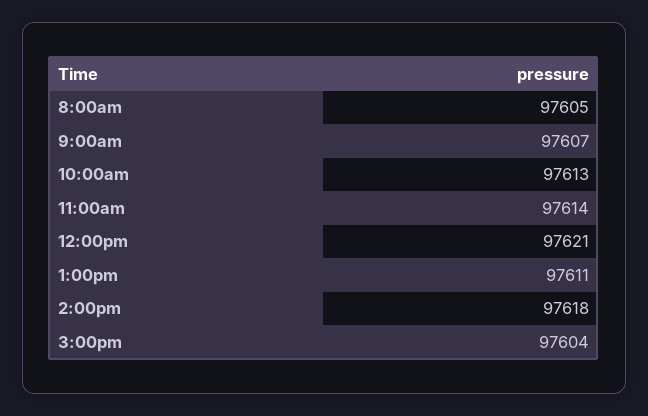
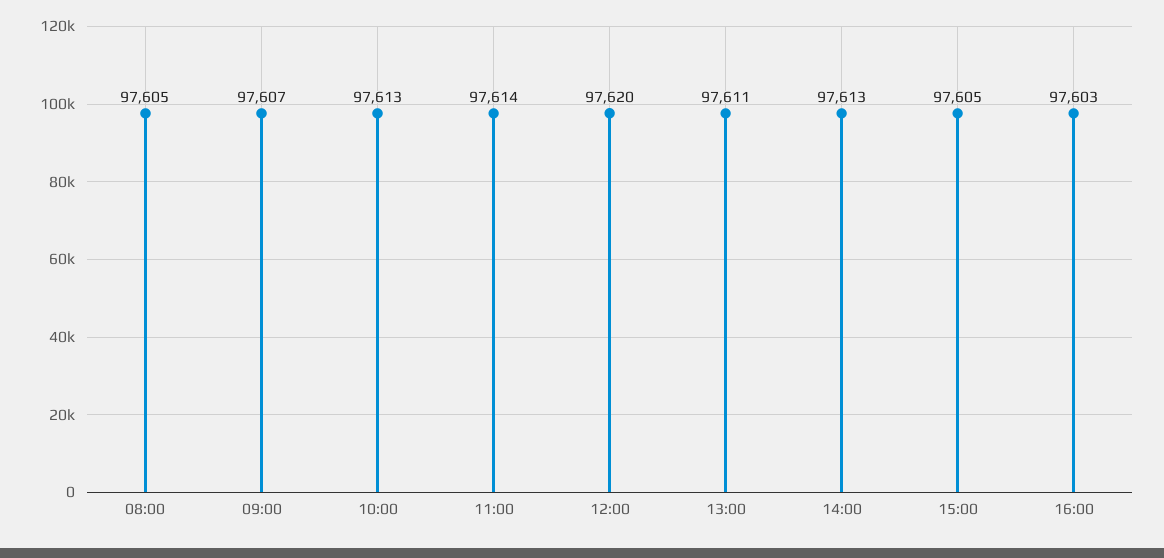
12:00pm: 97621 -> 97620
2:00pm: 97618 -> 97613
3:00pm: 97604 -> 97605
16:00: none -> 97603

